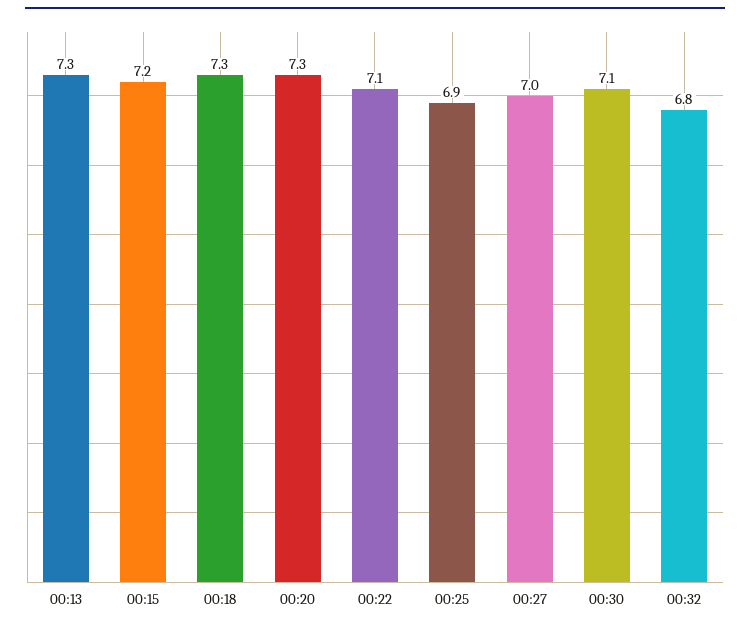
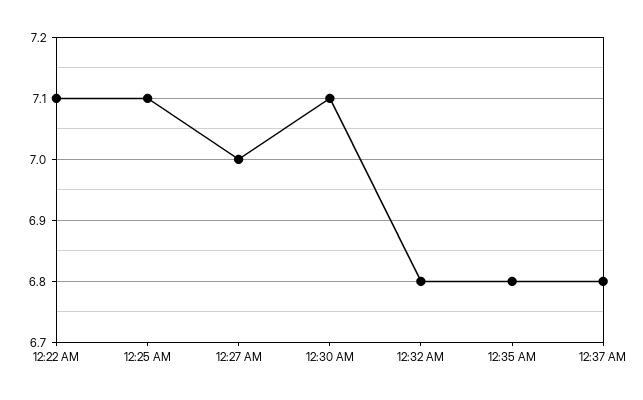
00:13: 7.3 -> none
00:15: 7.2 -> none
00:18: 7.3 -> none
00:20: 7.3 -> none
00:25: 6.9 -> 7.1
12:35 AM: none -> 6.8
12:37 AM: none -> 6.8

